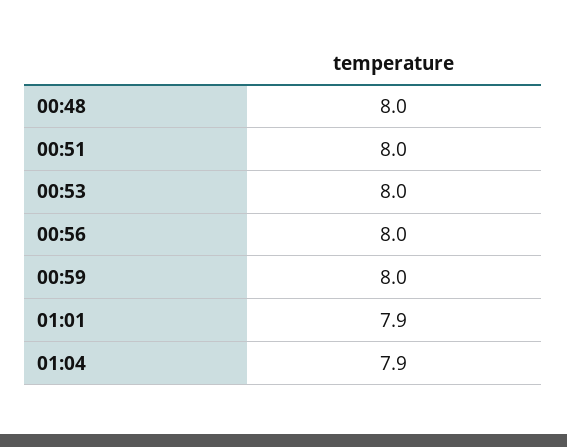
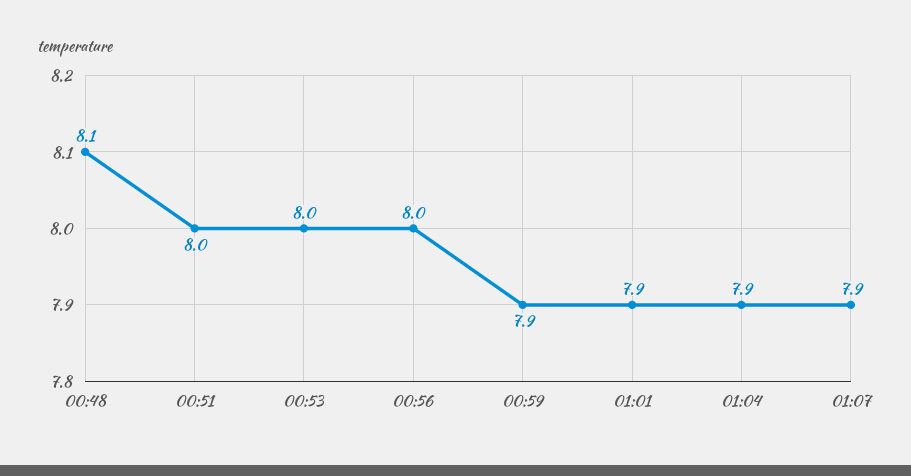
00:48: 8 -> 8.1
00:59: 8 -> 7.9
01:07: none -> 7.9

